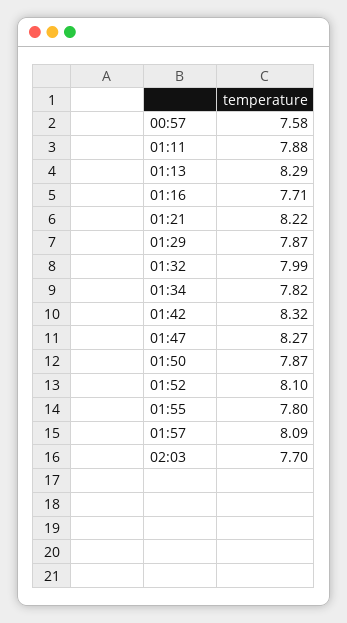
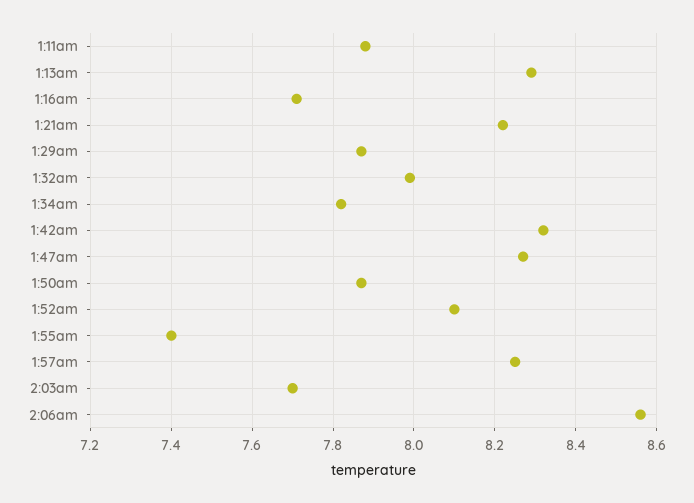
00:57: 7.58 -> none
01:55: 7.8 -> 7.4
01:57: 8.09 -> 8.25
2:06am: none -> 8.55

